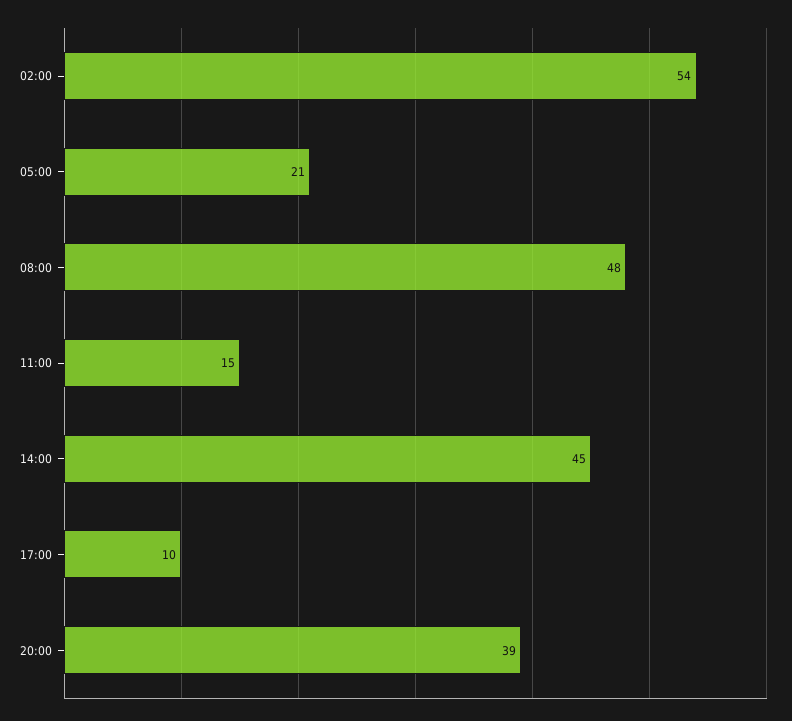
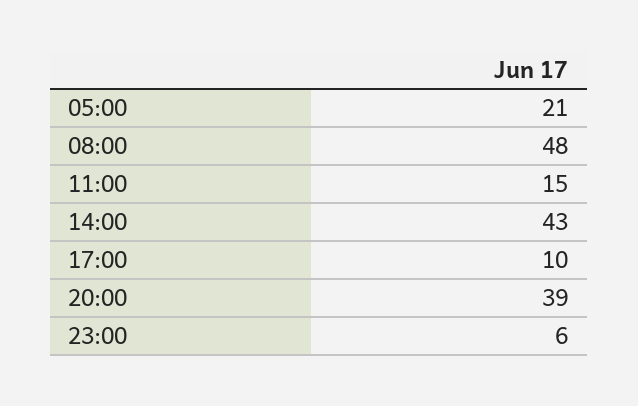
02:00: 54 -> none
14:00: 45 -> 43
23:00: none -> 6

